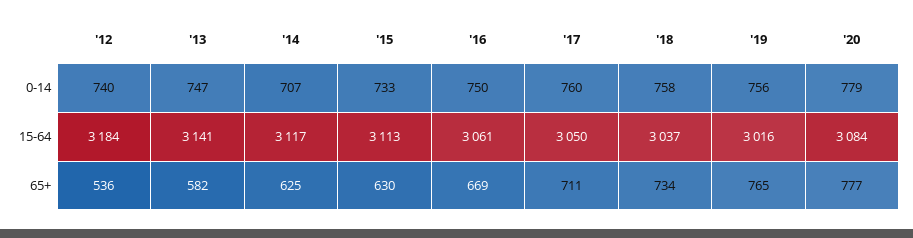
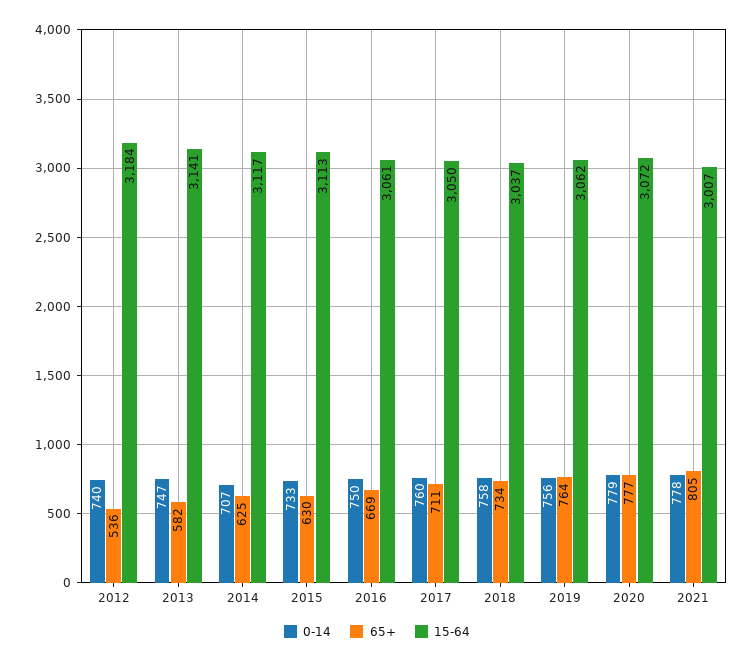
15-64, '19: 3016 -> 3062
15-64, '20: 3084 -> 3072
65+, '19: 765 -> 764
0-14, 2021: none -> 778
65+, 2021: none -> 805
15-64, 2021: none -> 3007

